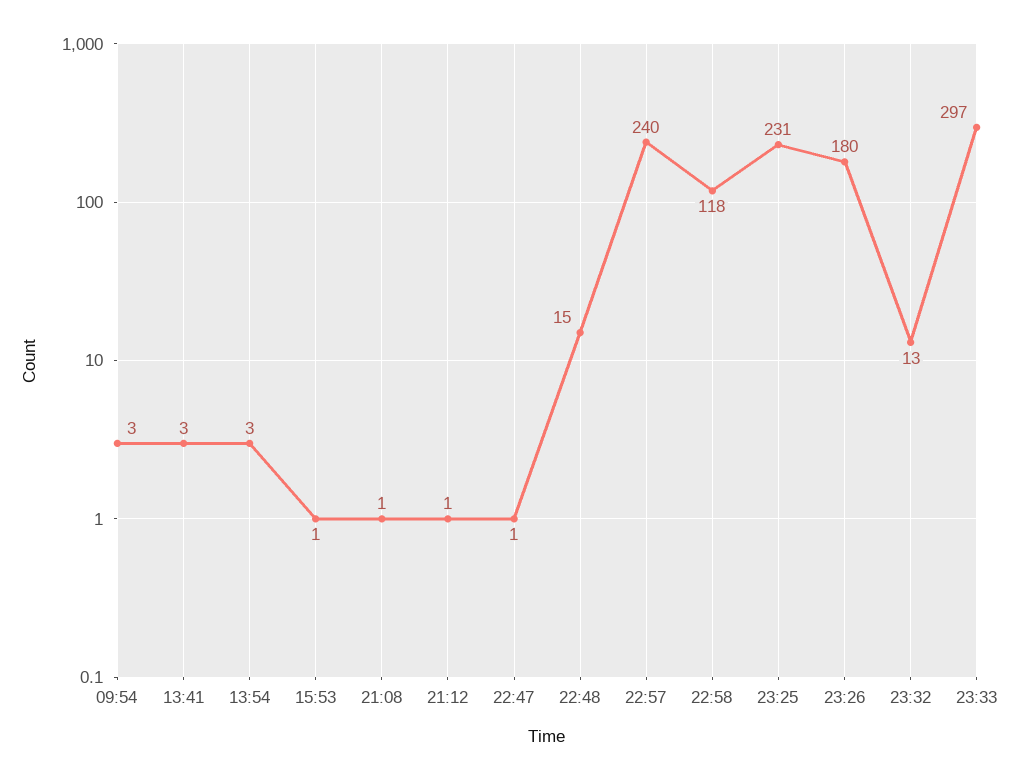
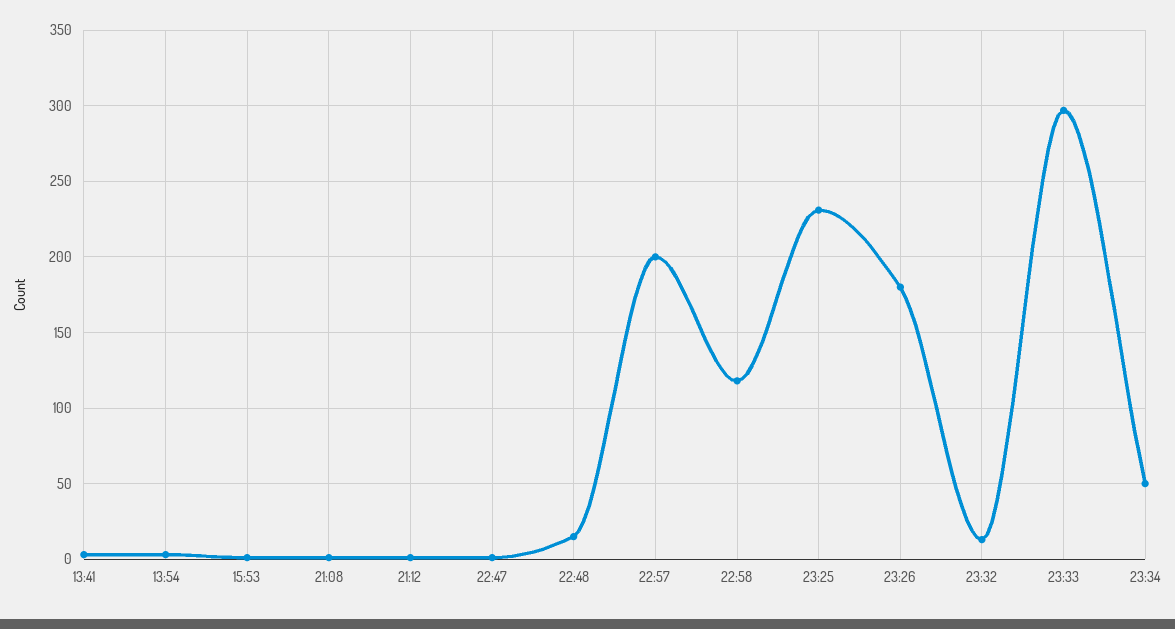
09:54: 3 -> none
22:57: 240 -> 200
23:34: none -> 50

